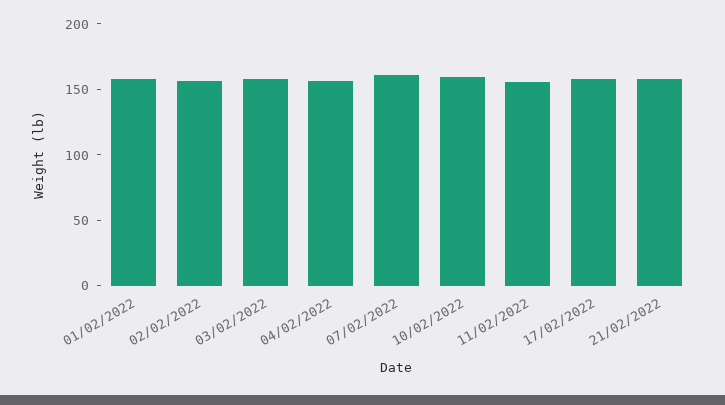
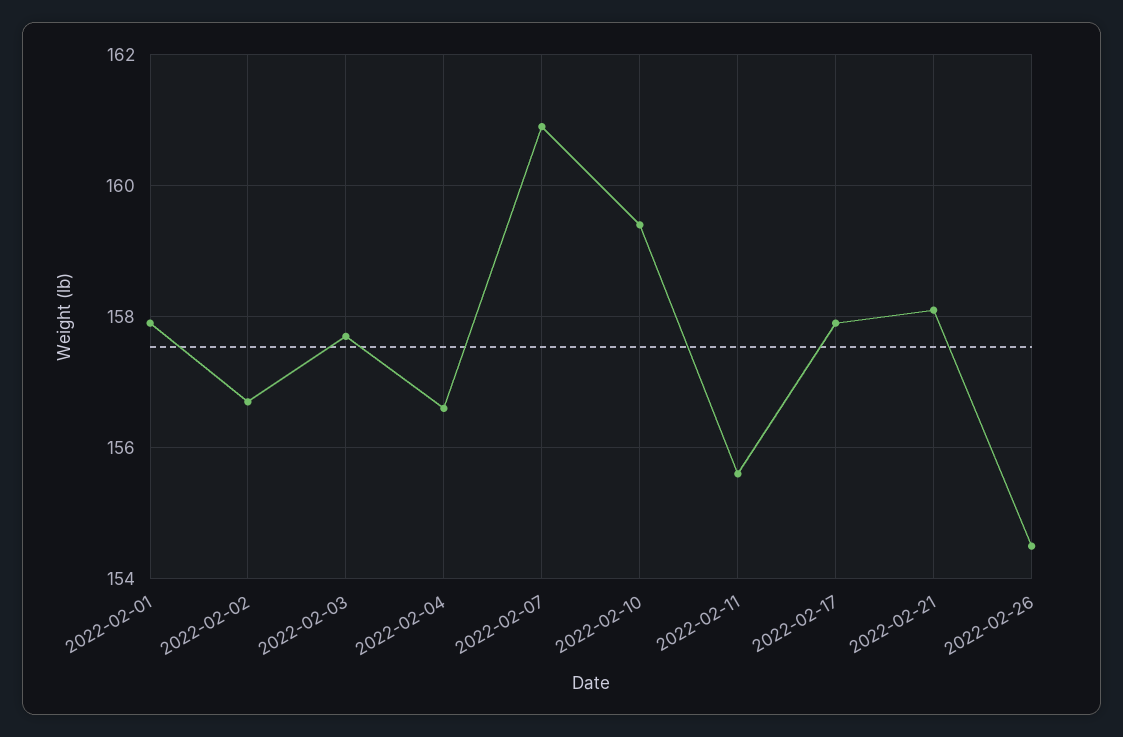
2022-02-26: none -> 154.5

